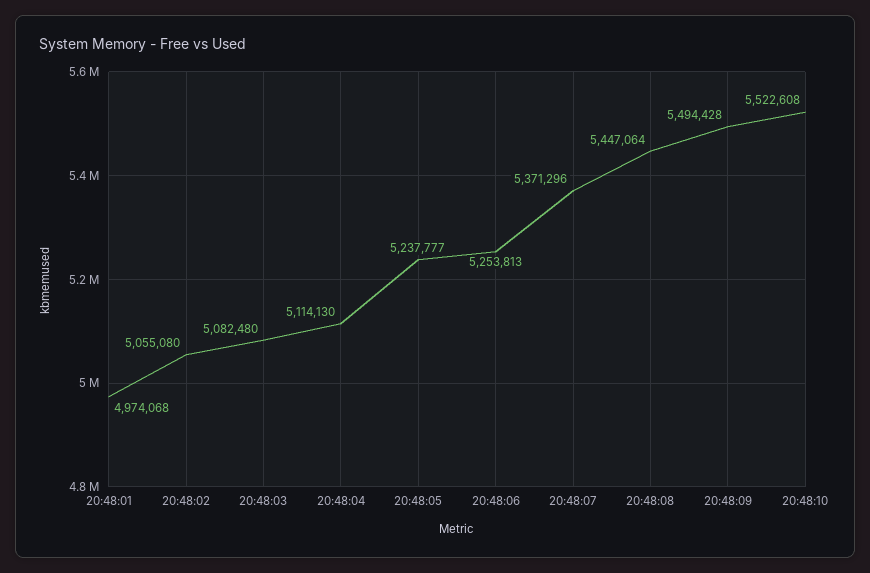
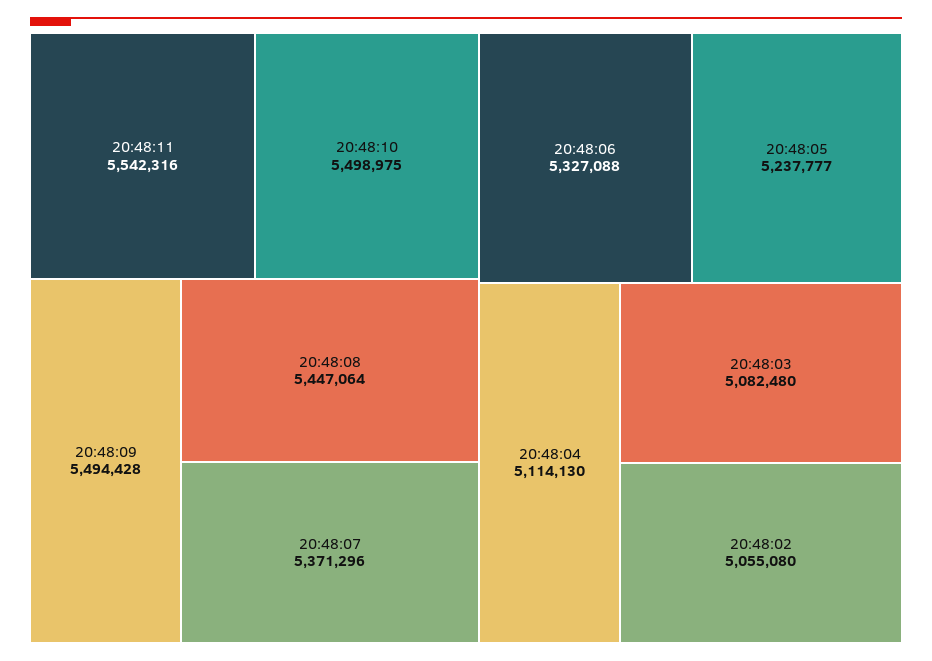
20:48:01: 4974068 -> none
20:48:06: 5253813 -> 5327088
20:48:10: 5522608 -> 5498975
20:48:11: none -> 5542316

